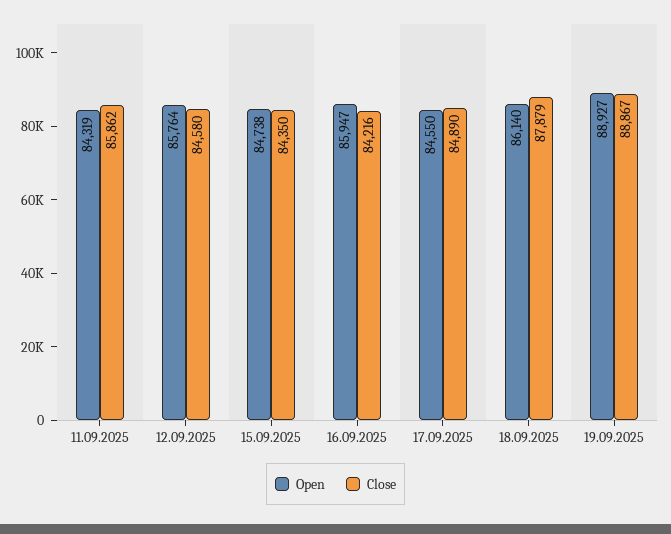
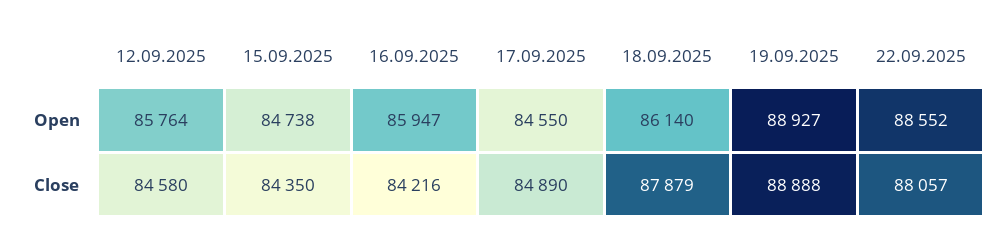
Open, 11.09.2025: 84319 -> none
Close, 11.09.2025: 85862 -> none
Close, 19.09.2025: 88867 -> 88888
Open, 22.09.2025: none -> 88552
Close, 22.09.2025: none -> 88057

